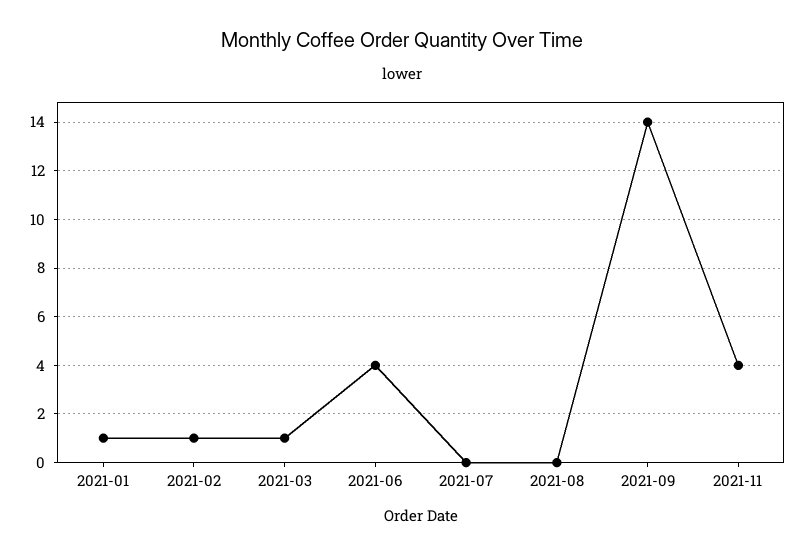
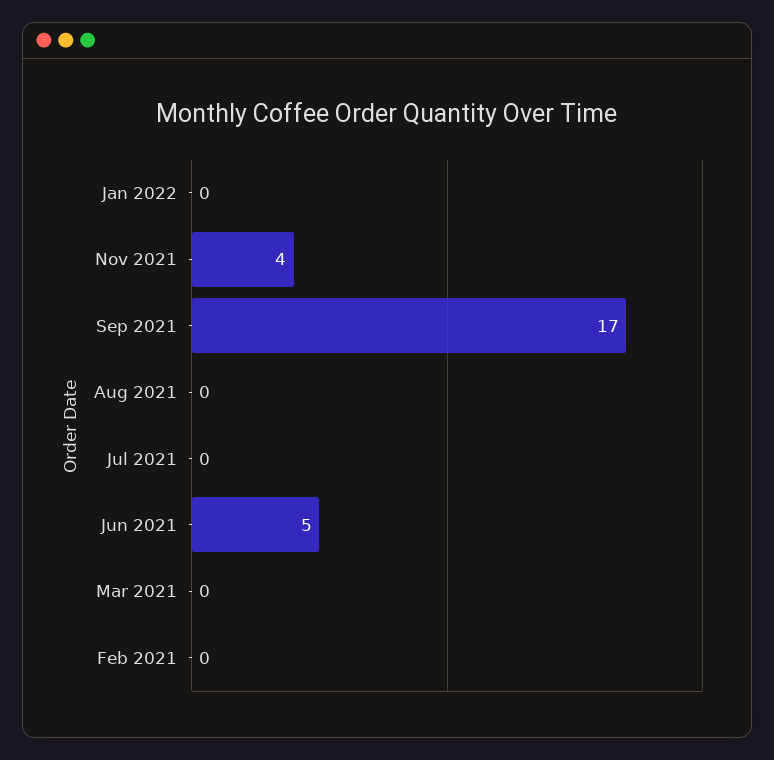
2021-01: 1 -> none
2021-02: 1 -> 0
2021-03: 1 -> 0
2021-06: 4 -> 5
2021-09: 14 -> 17
Jan 2022: none -> 0

